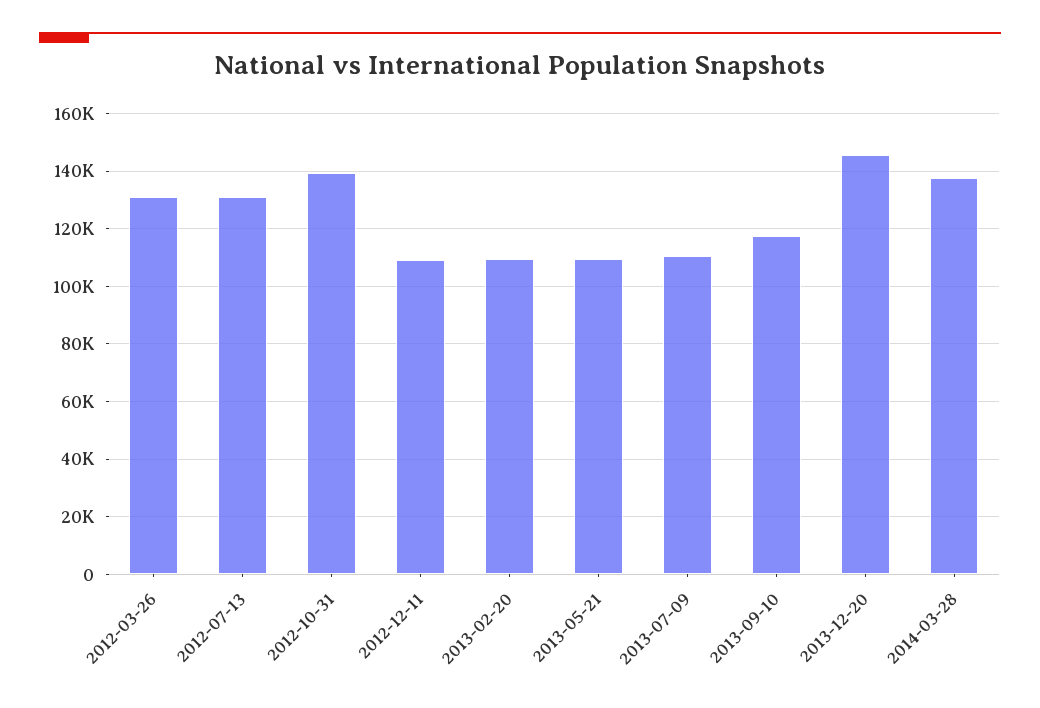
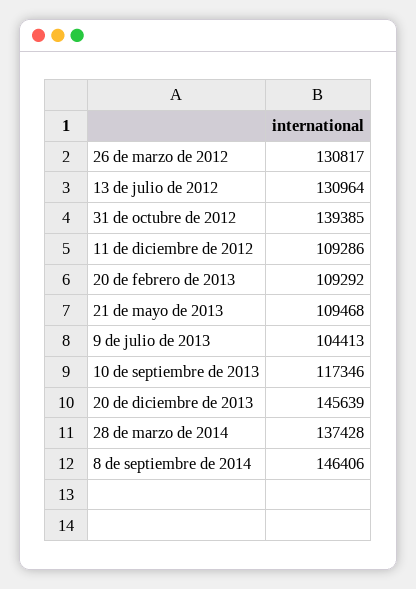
2013-07-09: 110000 -> 104413
8 de septiembre de 2014: none -> 146406

